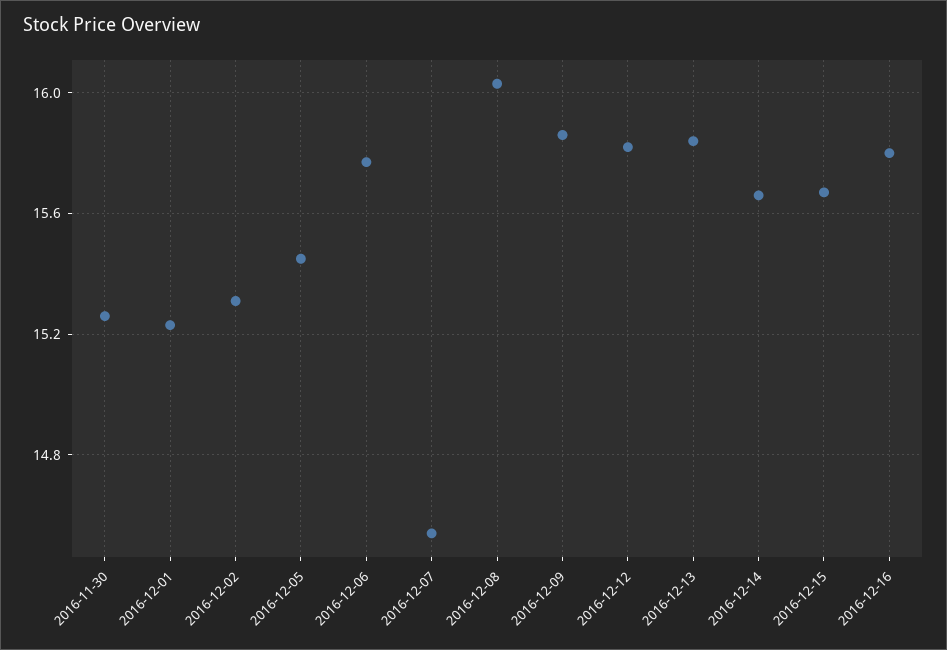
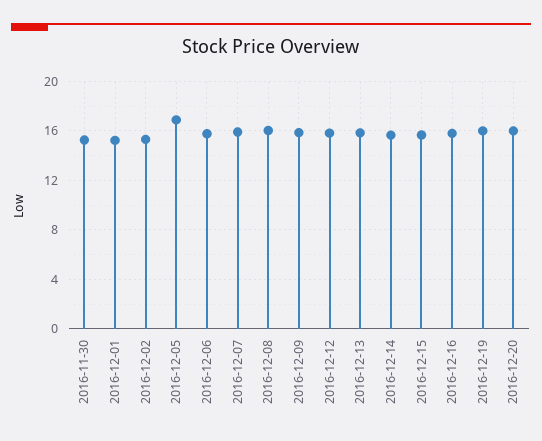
2016-12-05: 15.45 -> 17
2016-12-07: 14.55 -> 16
2016-12-19: none -> 16
2016-12-20: none -> 16

